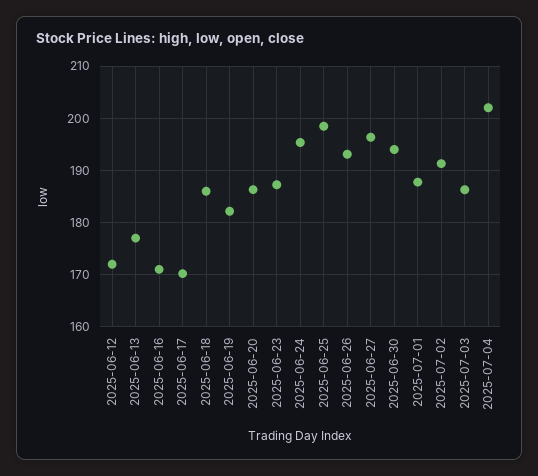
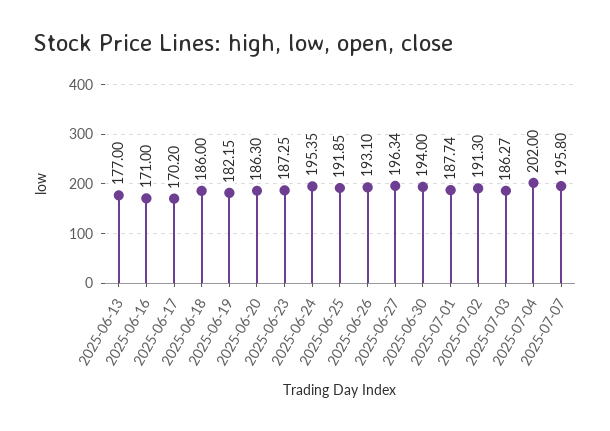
2025-06-12: 172 -> none
2025-06-25: 198 -> 191.85
2025-07-07: none -> 195.8

